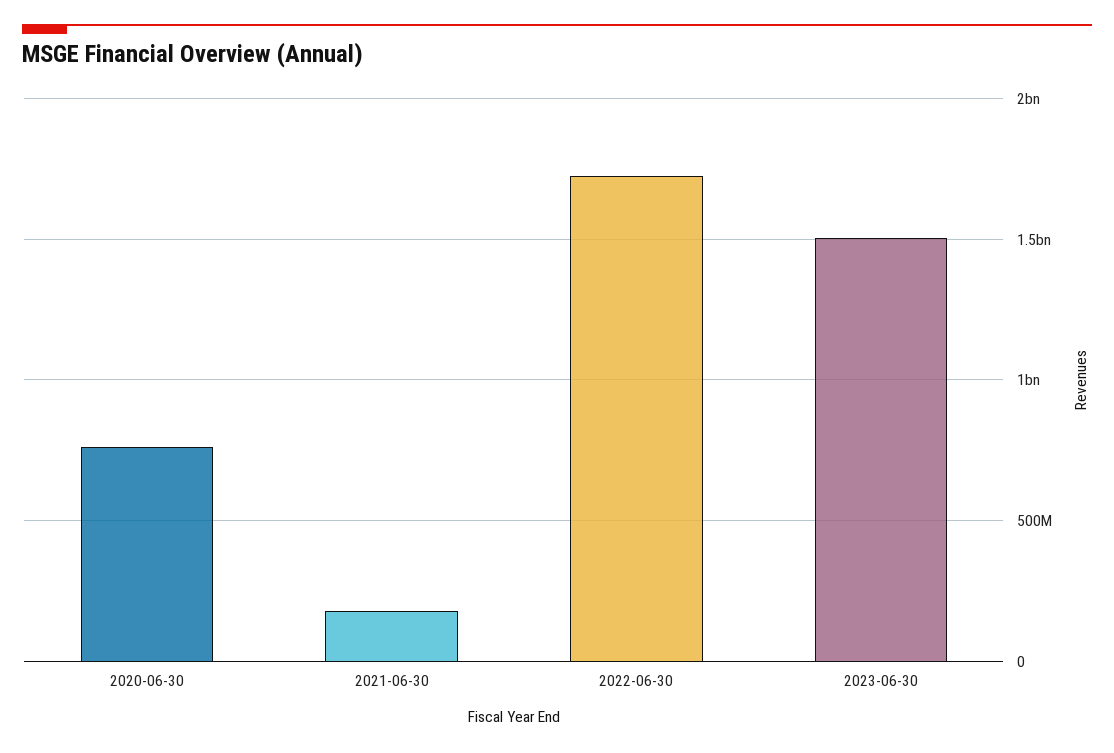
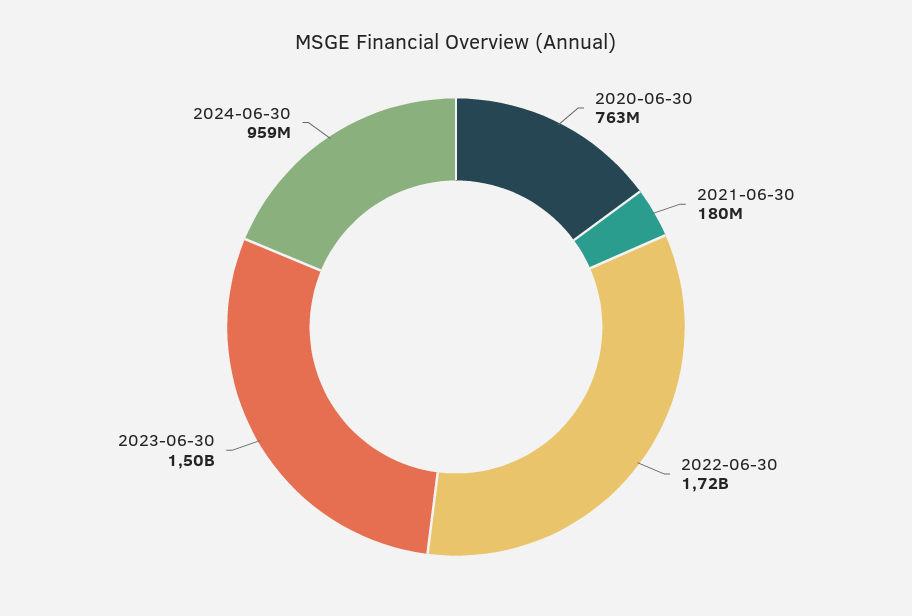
2024-06-30: none -> 959000000

